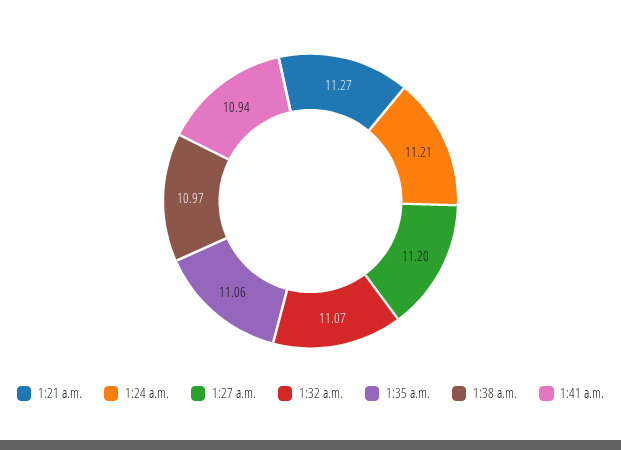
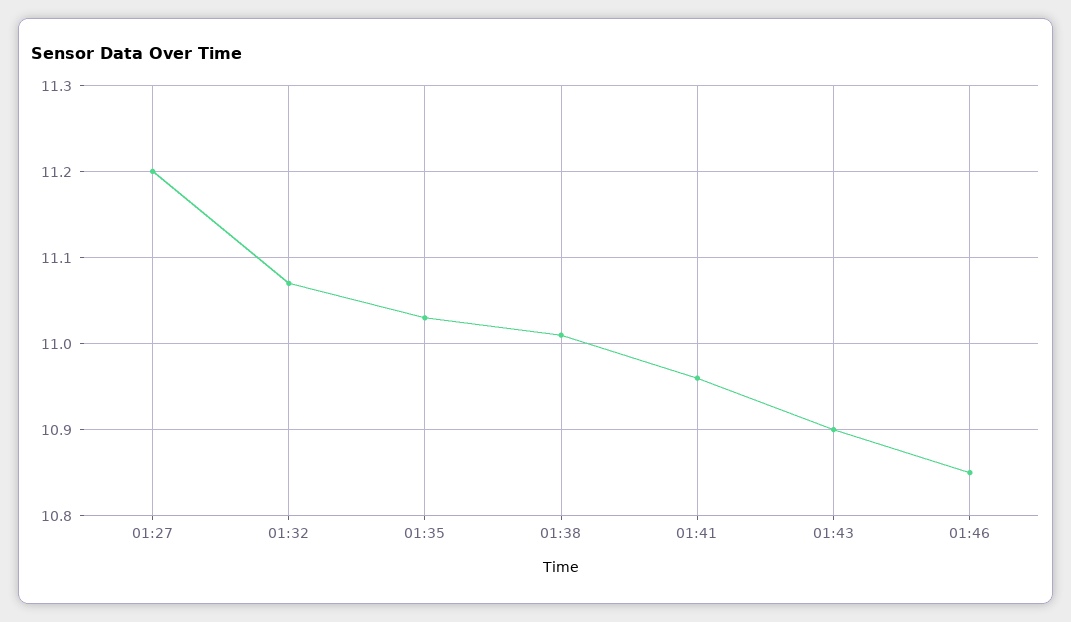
1:21 a.m.: 11.27 -> none
1:24 a.m.: 11.21 -> none
1:35 a.m.: 11.06 -> 11.03
1:38 a.m.: 10.97 -> 11.01
1:41 a.m.: 10.94 -> 10.96
01:43: none -> 10.9
01:46: none -> 10.85

